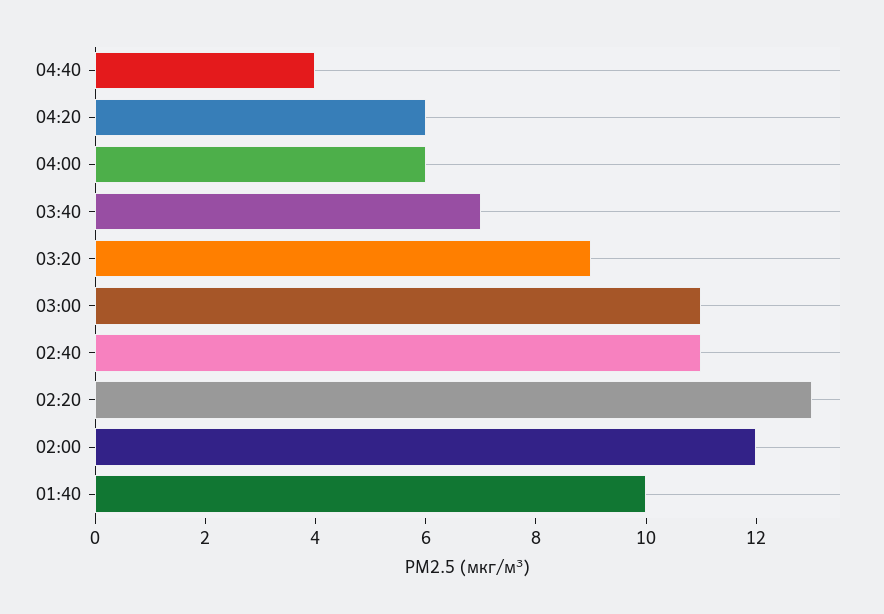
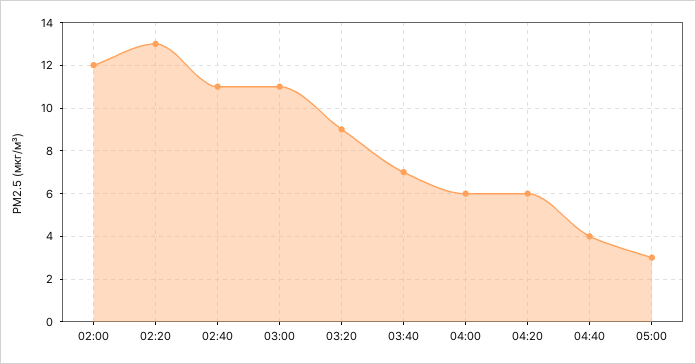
01:40: 10 -> none
05:00: none -> 3

